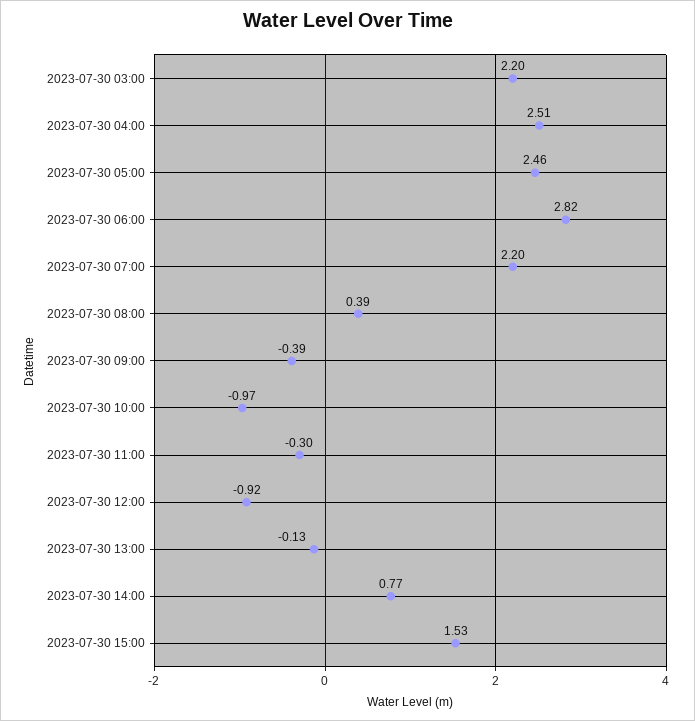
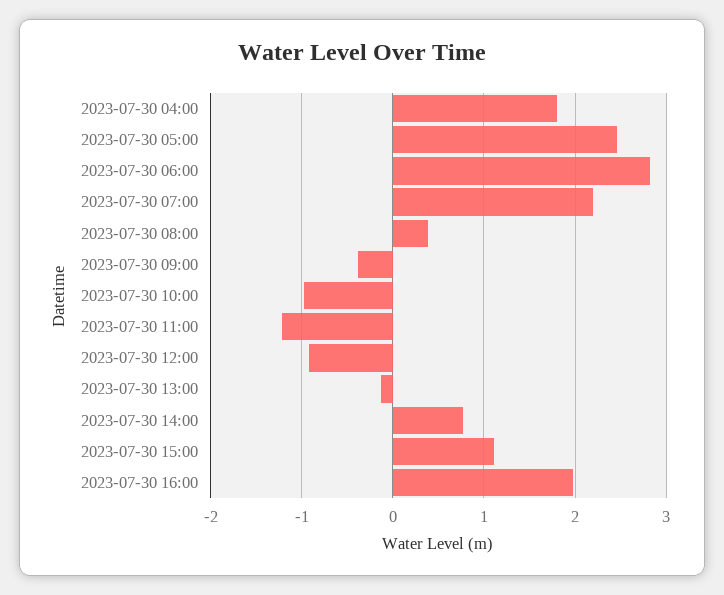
2023-07-30 03:00: 2.2 -> none
2023-07-30 04:00: 2.51 -> 1.8
2023-07-30 11:00: -0.3 -> -1.2
2023-07-30 15:00: 1.53 -> 1.1
2023-07-30 16:00: none -> 2

